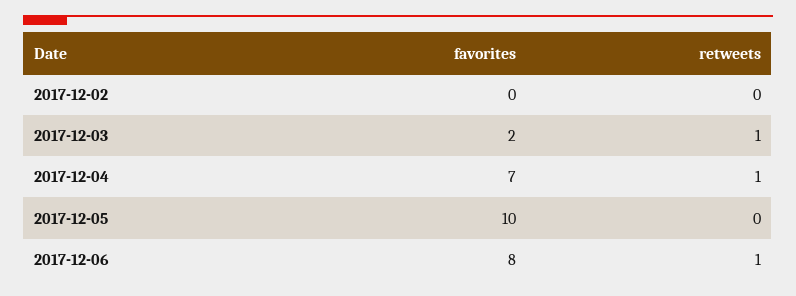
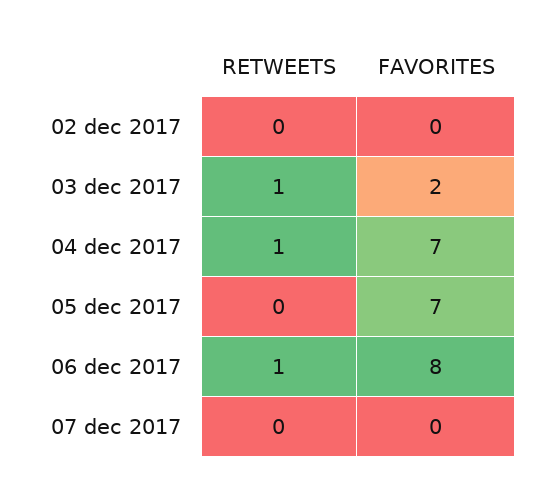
favorites, 2017-12-05: 10 -> 7
retweets, 07 dec 2017: none -> 0
favorites, 07 dec 2017: none -> 0

